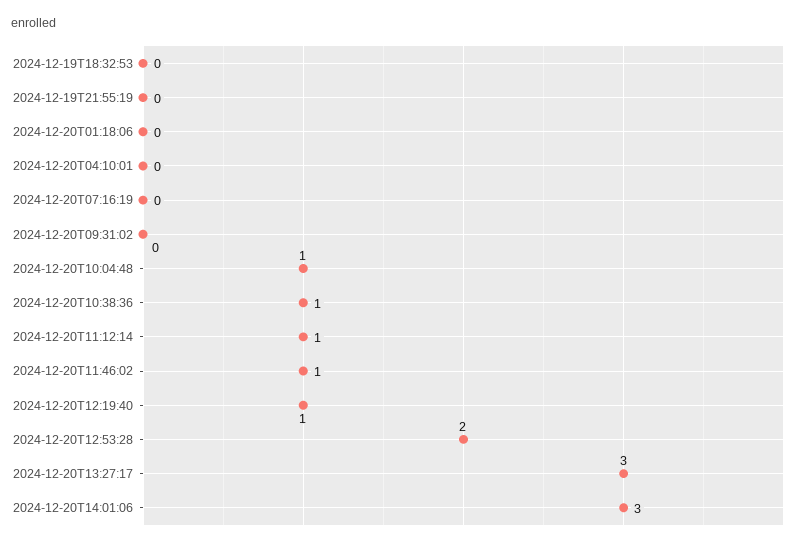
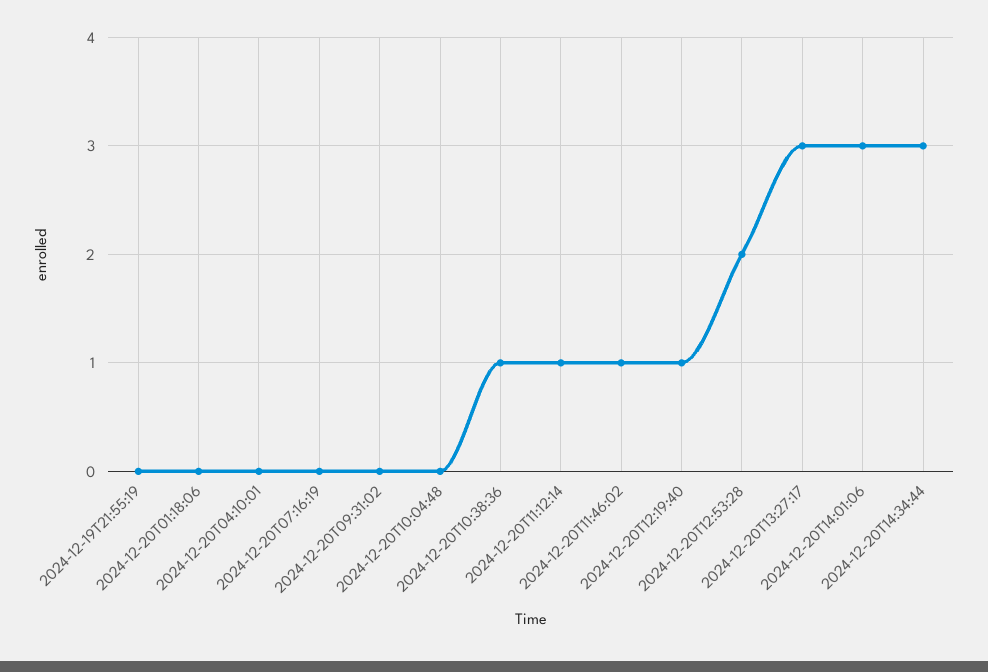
2024-12-19T18:32:53: 0 -> none
2024-12-20T10:04:48: 1 -> 0
2024-12-20T14:34:44: none -> 3

